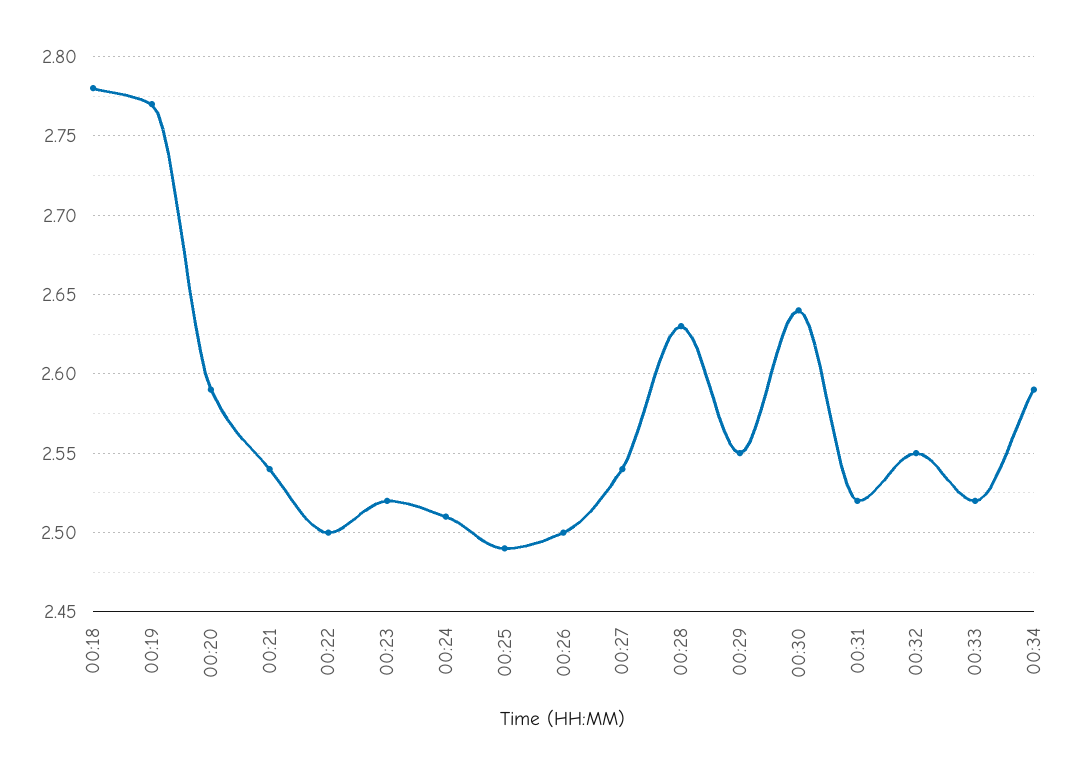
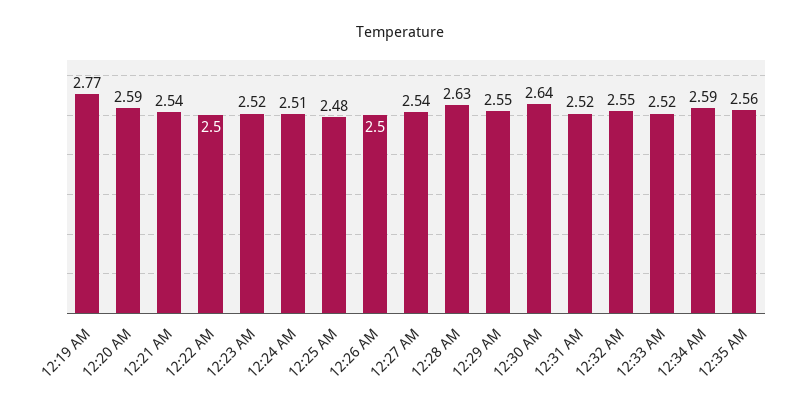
00:18: 2.78 -> none
00:25: 2.49 -> 2.48
12:35 AM: none -> 2.56

